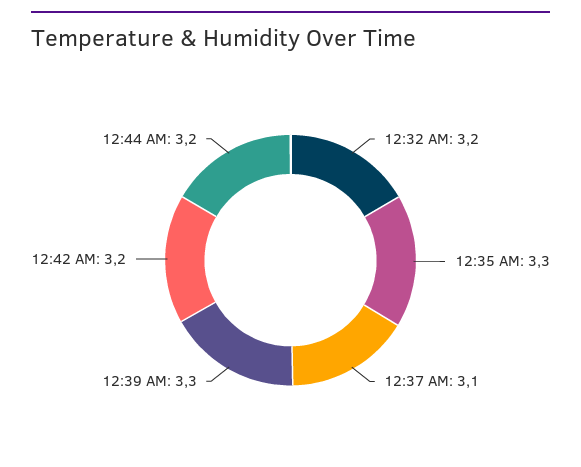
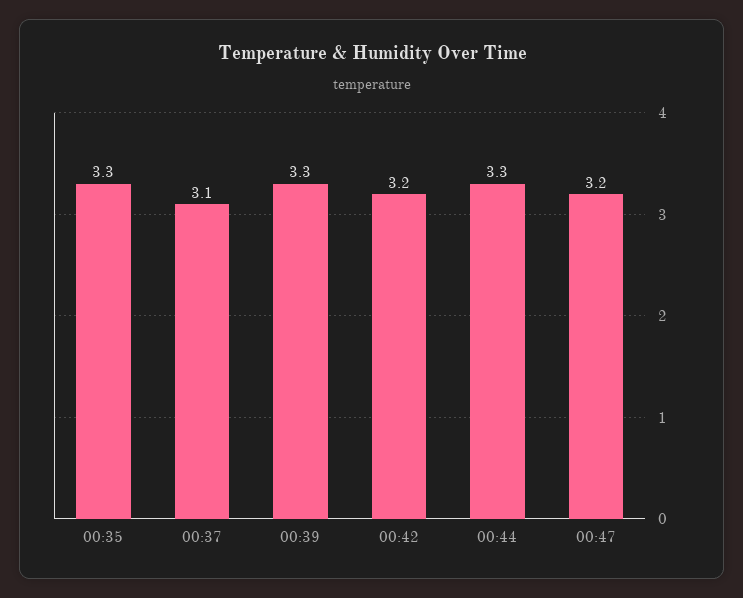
12:32 AM: 3.2 -> none
12:44 AM: 3.2 -> 3.3
00:47: none -> 3.2

